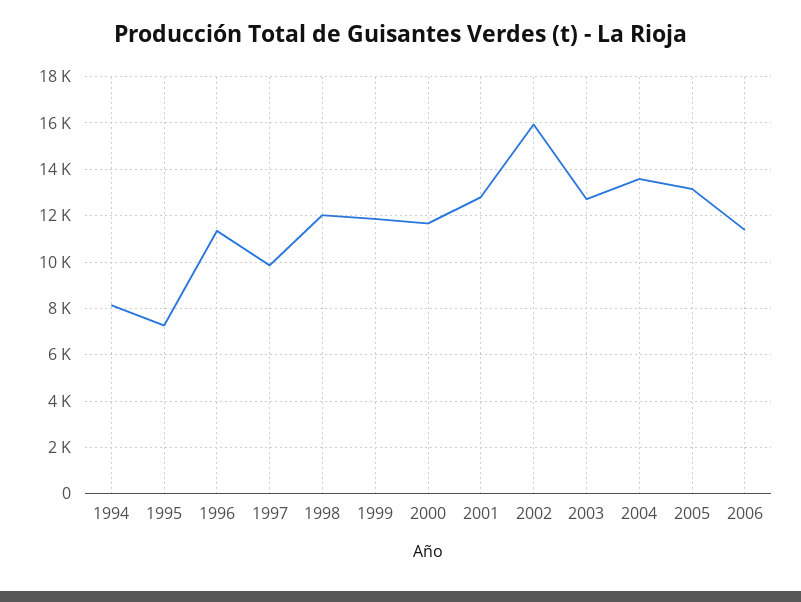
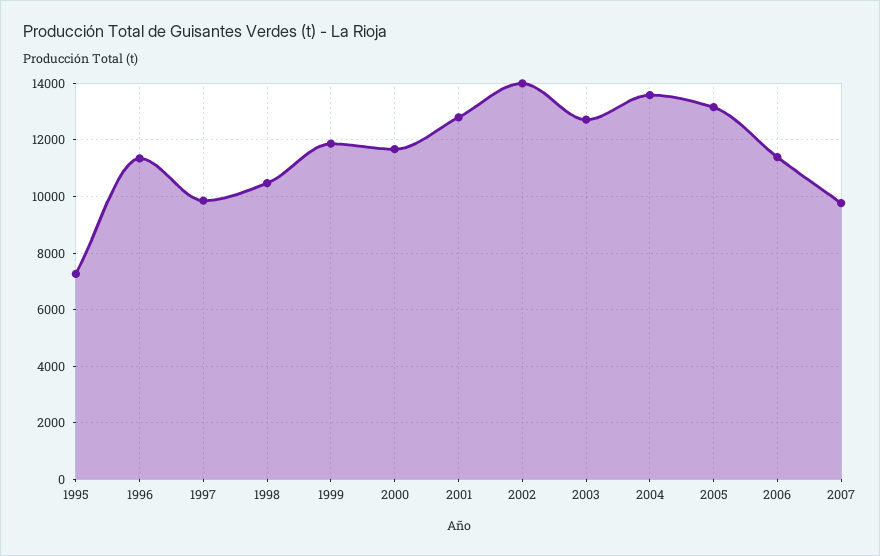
1994: 8000 -> none
1998: 12000 -> 10500
2002: 16000 -> 14000
2007: none -> 9750

